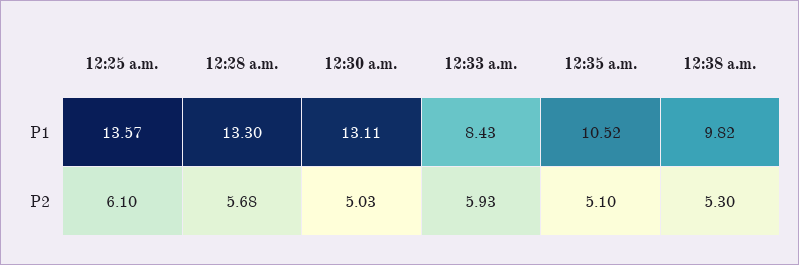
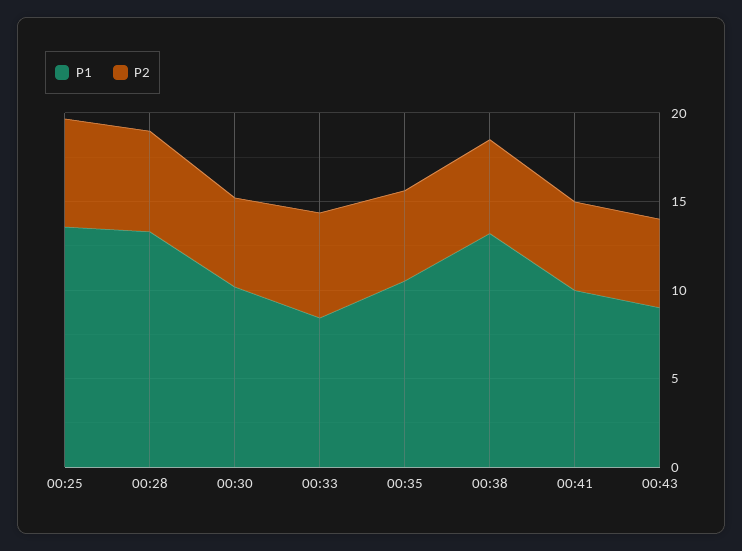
P1, 12:30 a.m.: 13.11 -> 10
P1, 12:38 a.m.: 9.82 -> 13
P1, 00:41: none -> 10
P2, 00:41: none -> 5
P1, 00:43: none -> 9
P2, 00:43: none -> 5

